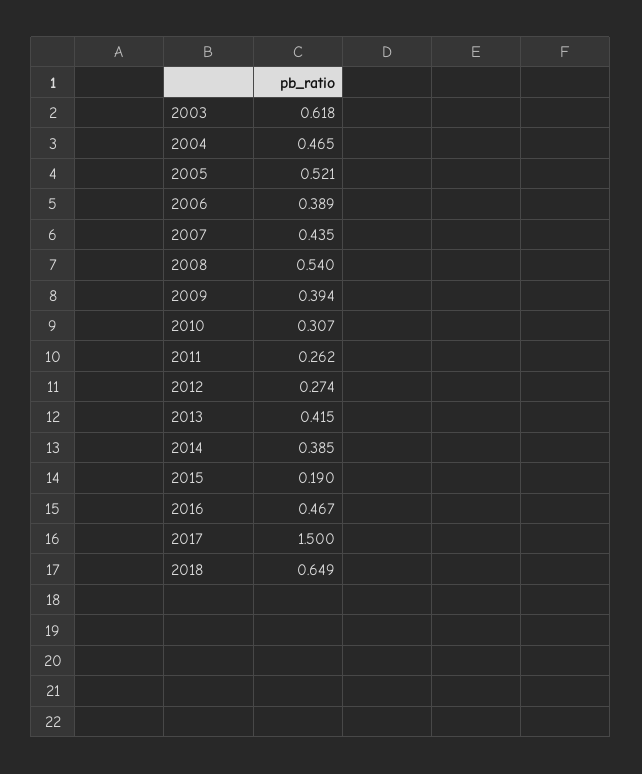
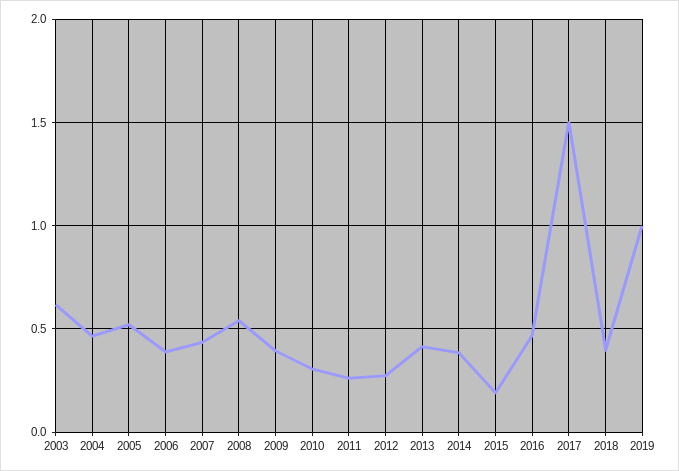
2018: 0.649 -> 0.4
2019: none -> 1

